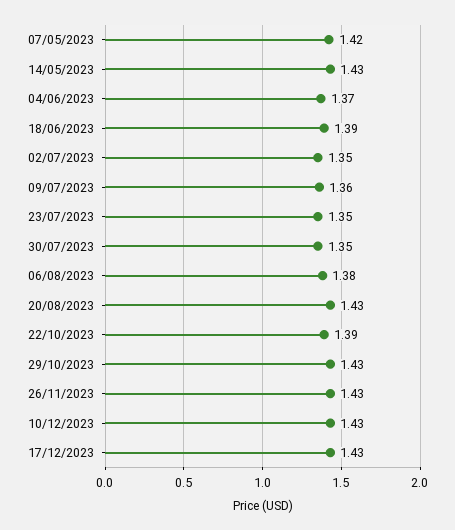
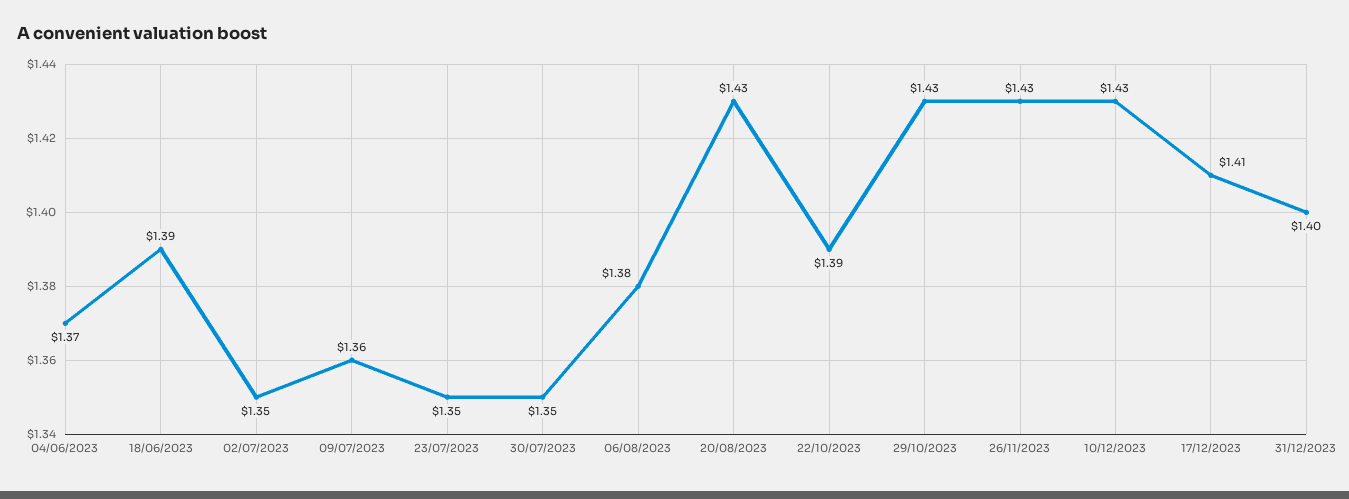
07/05/2023: 1.42 -> none
14/05/2023: 1.43 -> none
17/12/2023: 1.43 -> 1.41
31/12/2023: none -> 1.4

